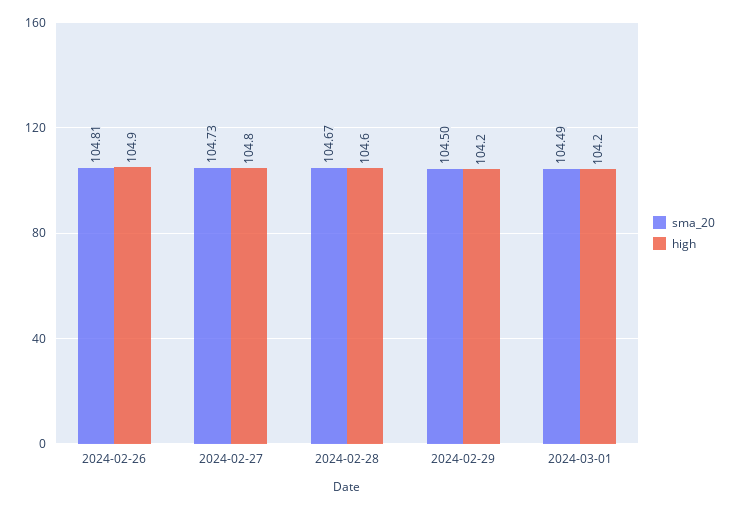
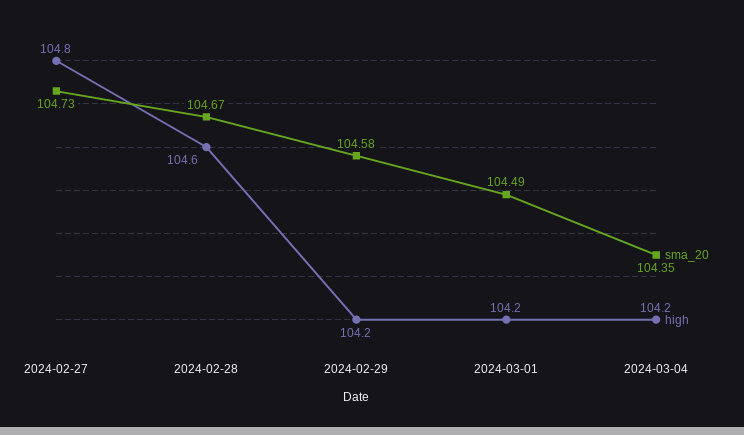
sma_20, 2024-02-26: 104.81 -> none
high, 2024-02-26: 104.9 -> none
sma_20, 2024-02-29: 104.5 -> 104.58
sma_20, 2024-03-04: none -> 104.35
high, 2024-03-04: none -> 104.2

